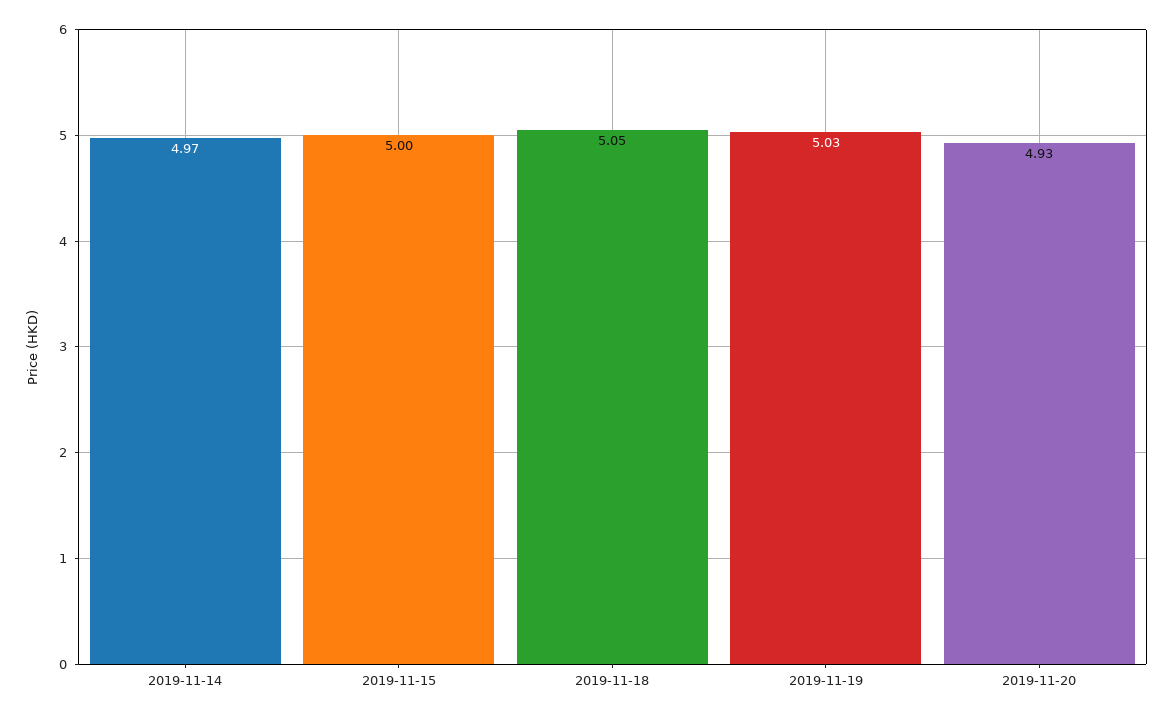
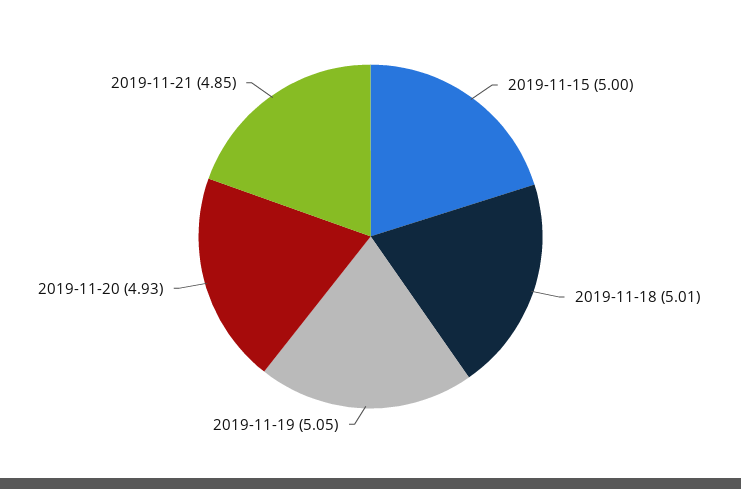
2019-11-14: 4.97 -> none
2019-11-18: 5.05 -> 5.01
2019-11-19: 5.03 -> 5.05
2019-11-21: none -> 4.85

